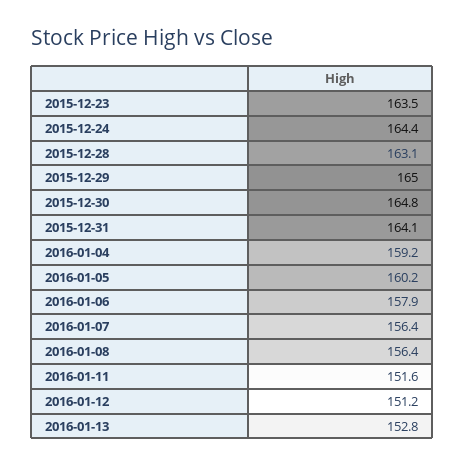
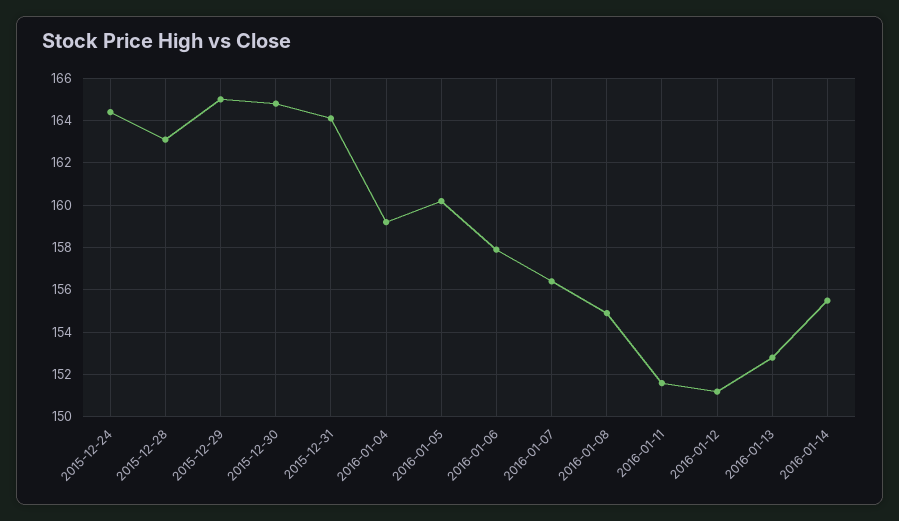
2015-12-23: 163.5 -> none
2016-01-08: 156.4 -> 155
2016-01-14: none -> 155.5

